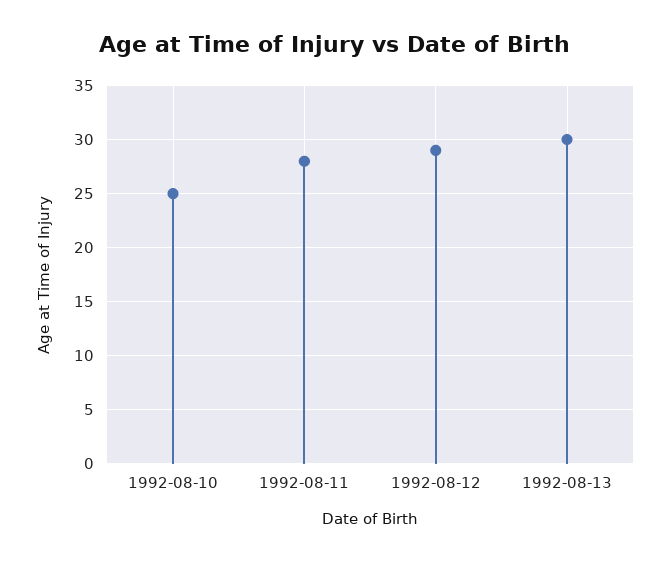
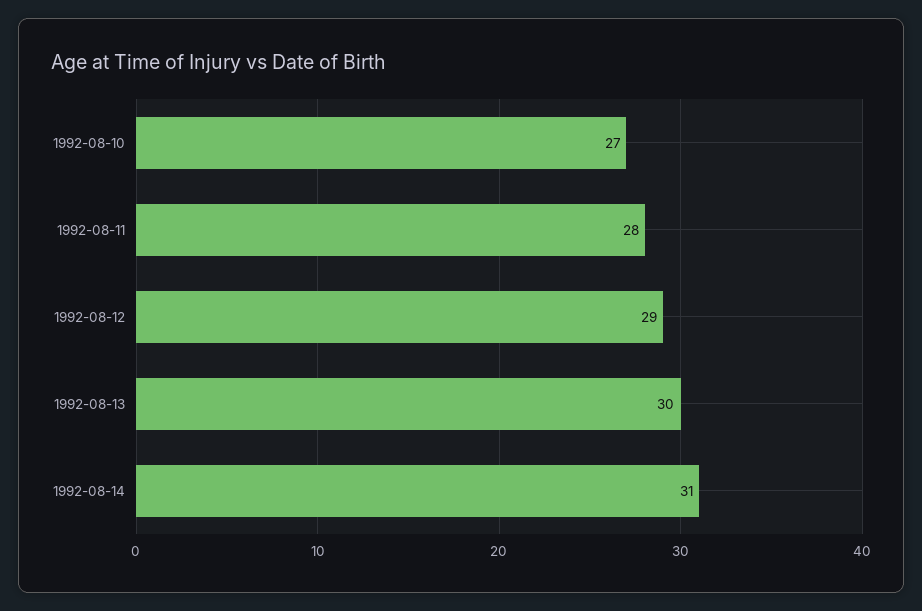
1992-08-10: 25 -> 27
1992-08-14: none -> 31

